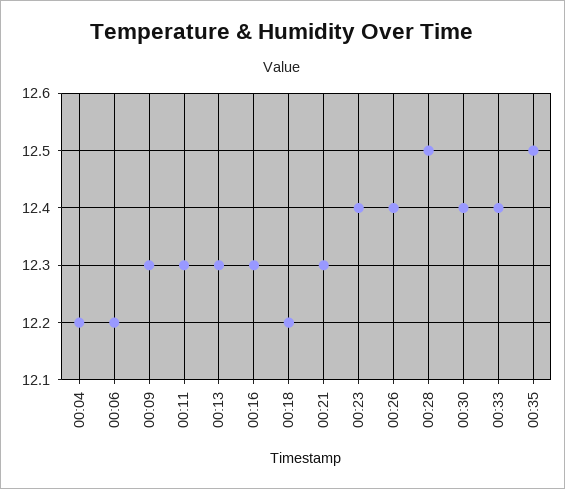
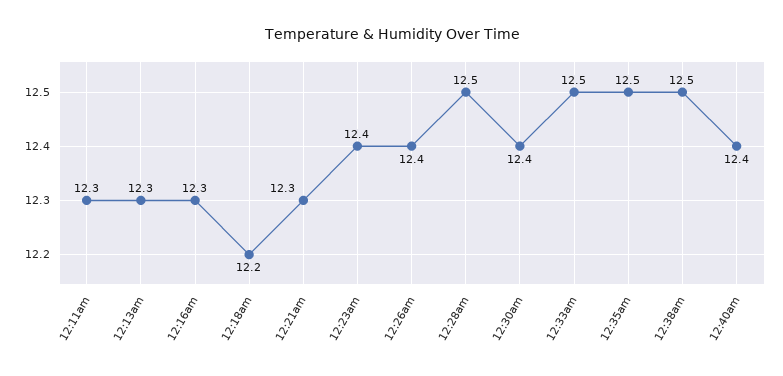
00:04: 12.2 -> none
00:06: 12.2 -> none
00:09: 12.3 -> none
00:33: 12.4 -> 12.5
12:38am: none -> 12.5
12:40am: none -> 12.4

